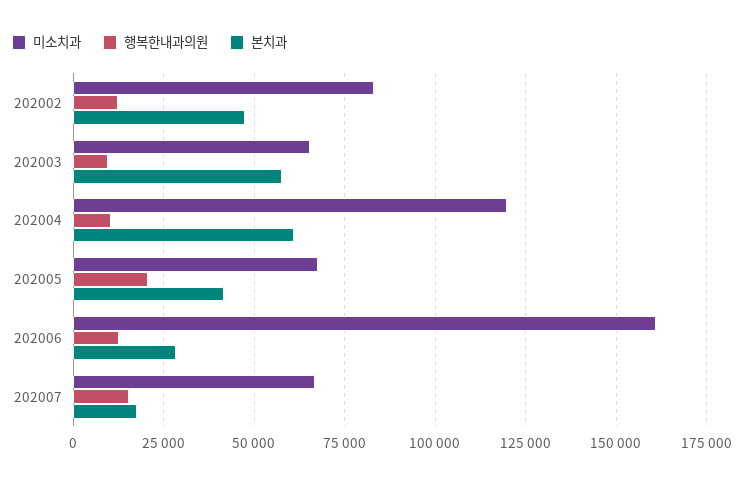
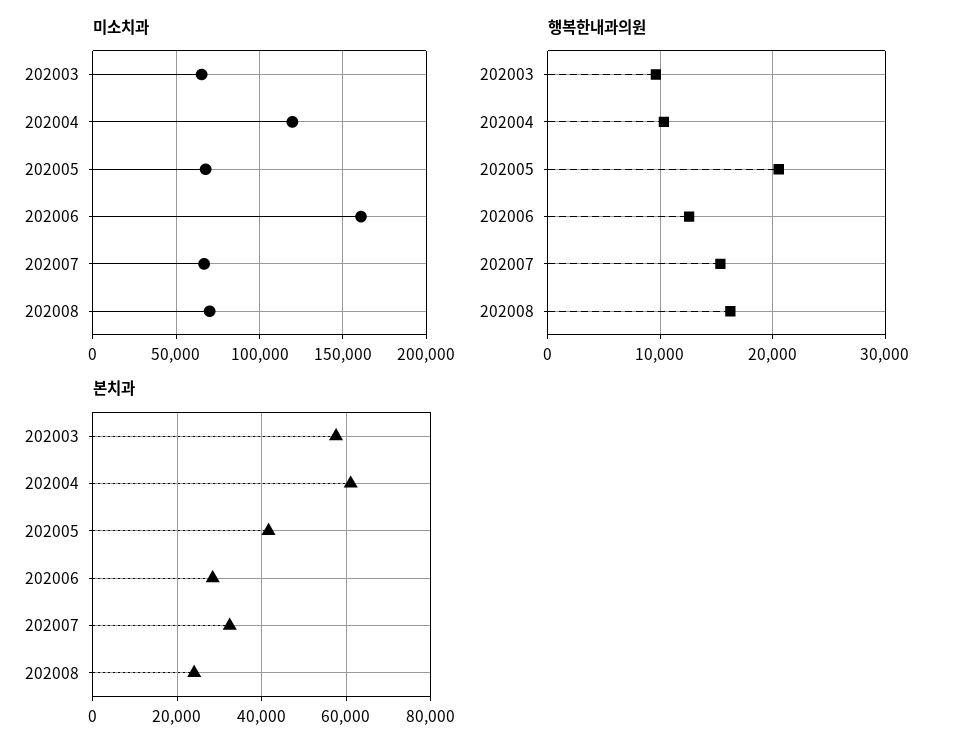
미소치과, 202002: 82500 -> none
행복한내과의원, 202002: 12500 -> none
본치과, 202002: 47500 -> none
본치과, 202007: 17500 -> 32000
미소치과, 202008: none -> 70000
행복한내과의원, 202008: none -> 16000
본치과, 202008: none -> 24000

